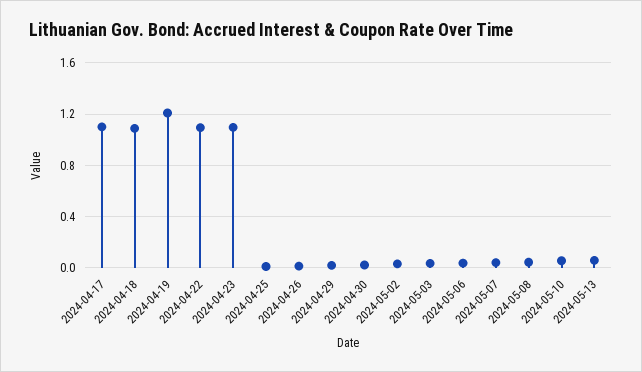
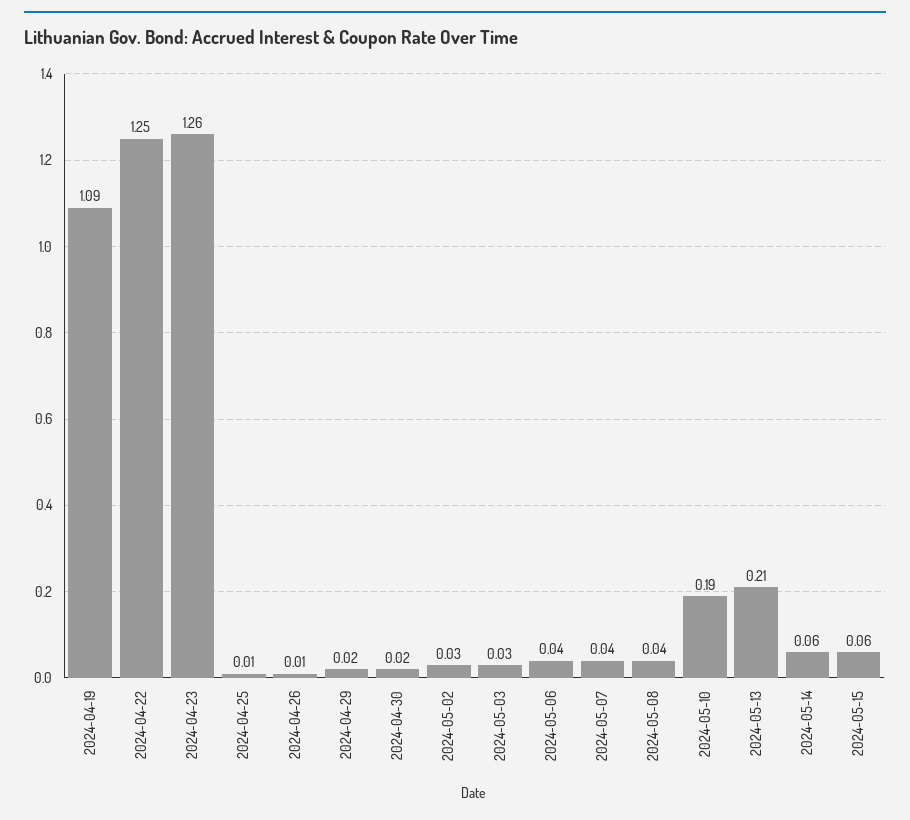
2024-04-17: 1.1 -> none
2024-04-18: 1.1 -> none
2024-04-19: 1.2 -> 1.09
2024-04-22: 1.1 -> 1.25
2024-04-23: 1.1 -> 1.26
2024-05-10: 0.05 -> 0.19
2024-05-13: 0.05 -> 0.21
2024-05-14: none -> 0.06
2024-05-15: none -> 0.06

